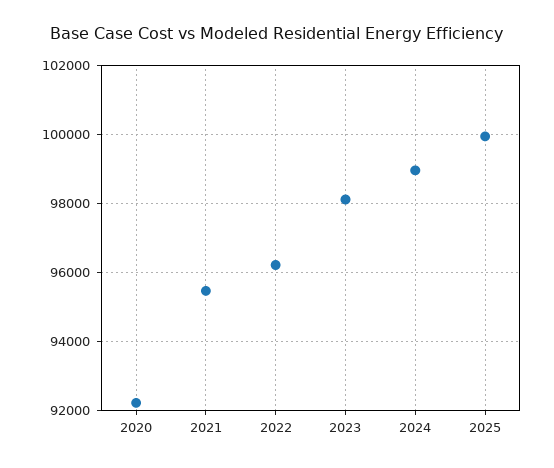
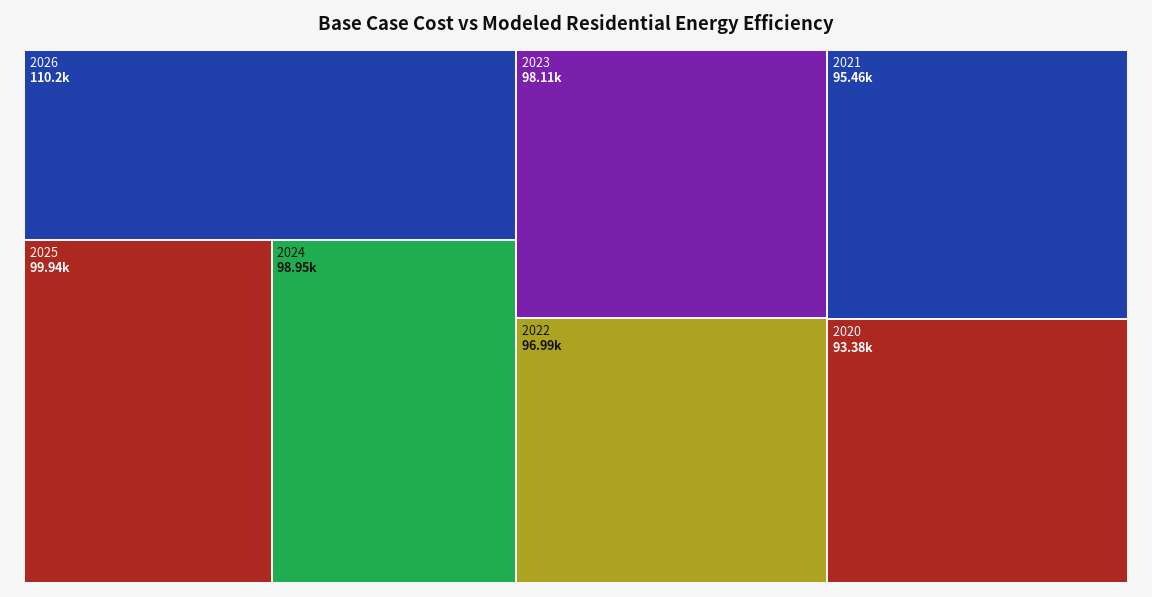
2020: 92200 -> 93380
2022: 96200 -> 96990
2026: none -> 110200

